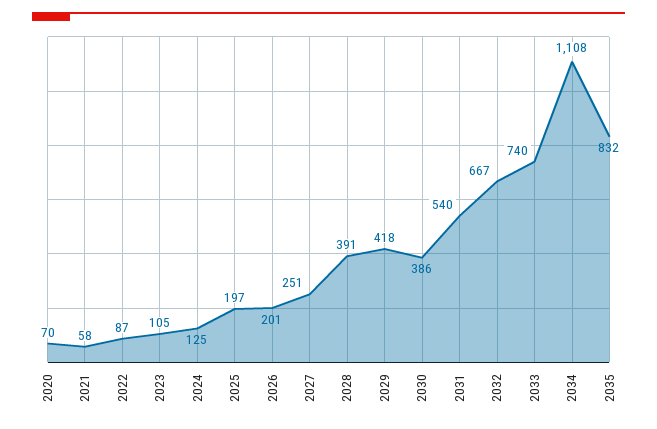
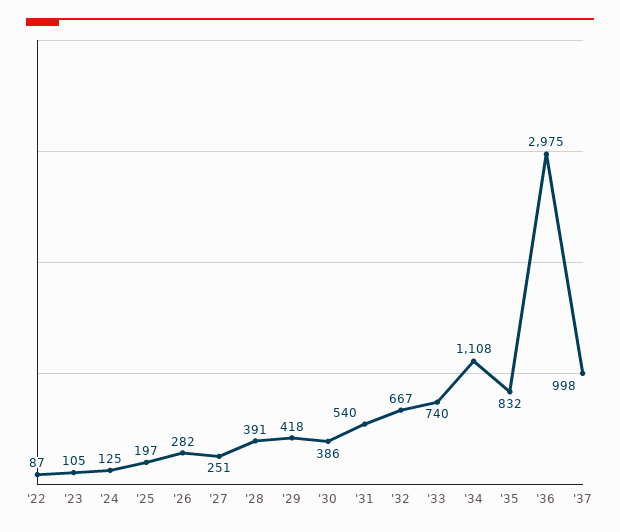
2020: 70 -> none
2021: 58 -> none
2026: 201 -> 282
'36: none -> 2975
'37: none -> 998

